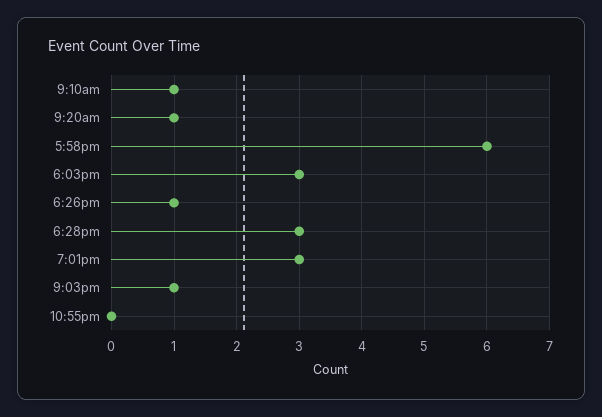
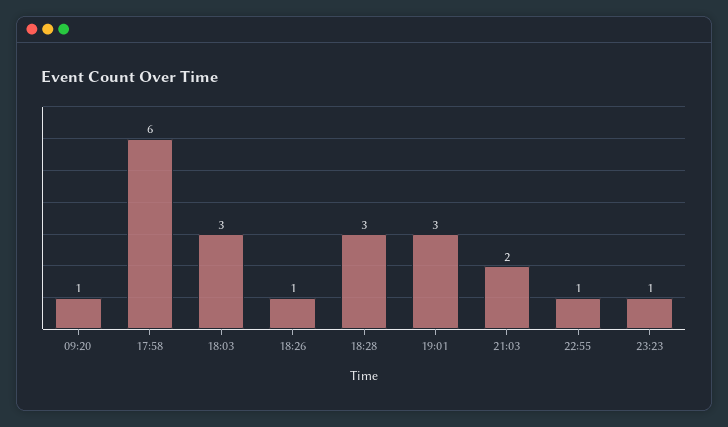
9:10am: 1 -> none
9:03pm: 1 -> 2
10:55pm: 0 -> 1
23:23: none -> 1

